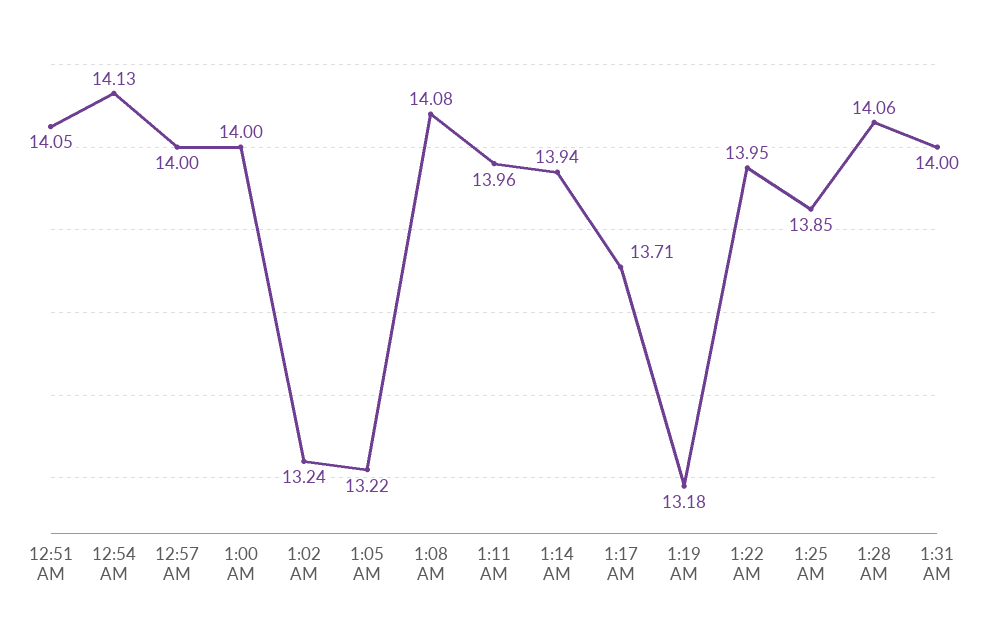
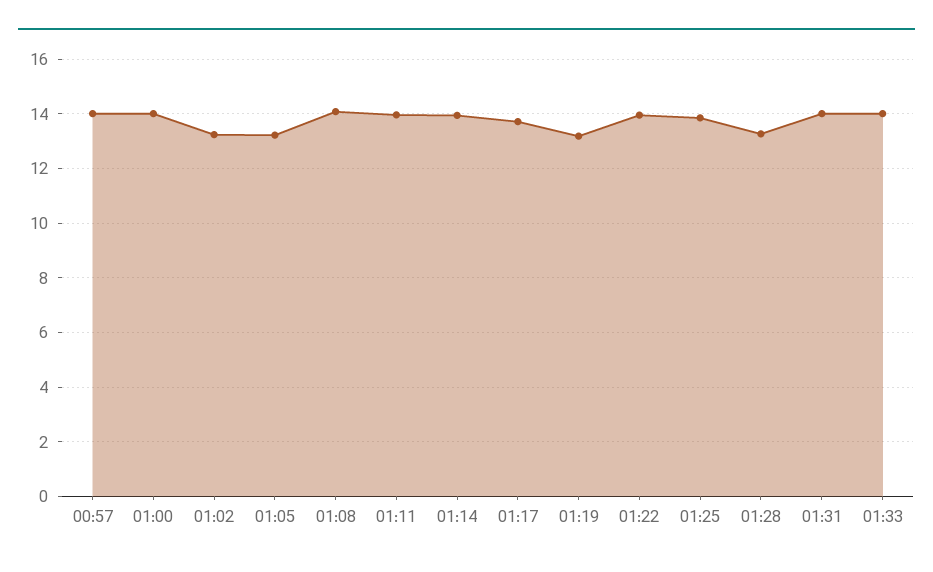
12:51 AM: 14.05 -> none
12:54 AM: 14.13 -> none
1:28 AM: 14.06 -> 13.25
01:33: none -> 14

